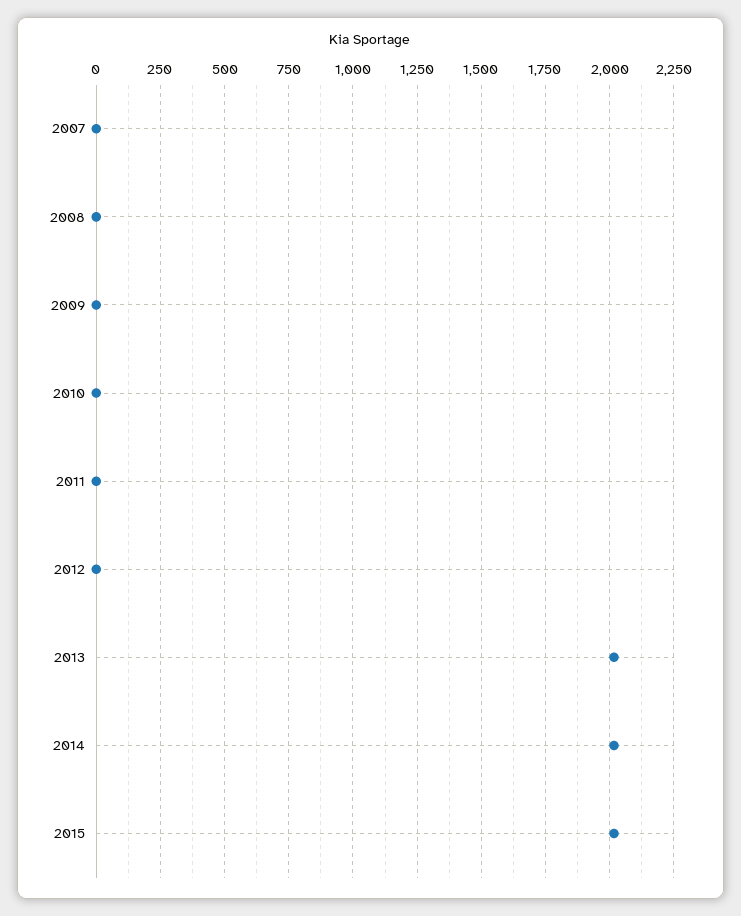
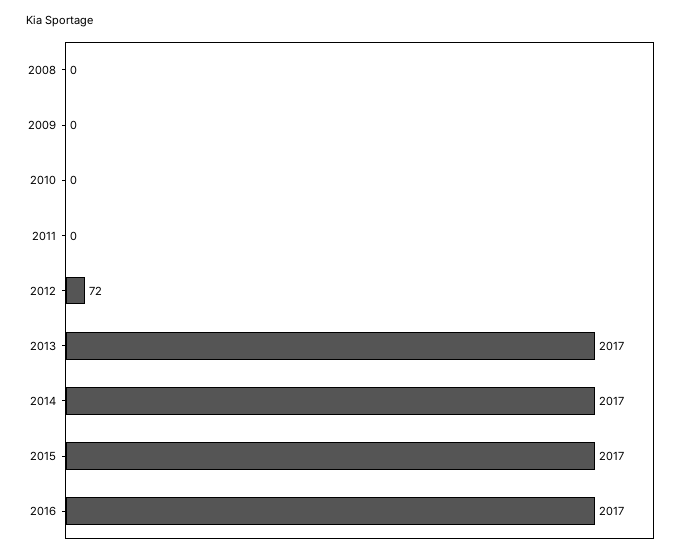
2007: 0 -> none
2012: 0 -> 72
2016: none -> 2017

